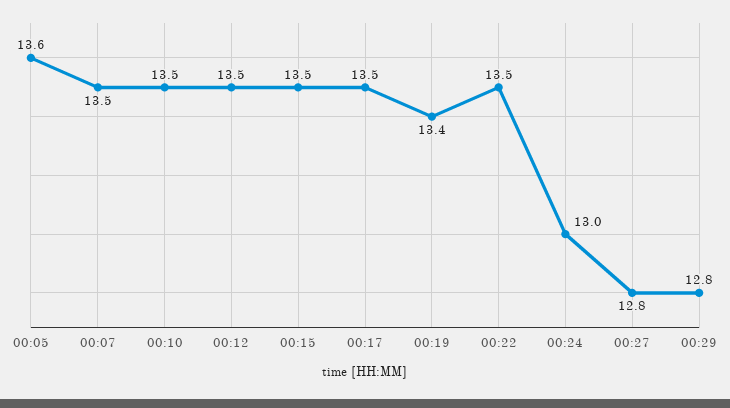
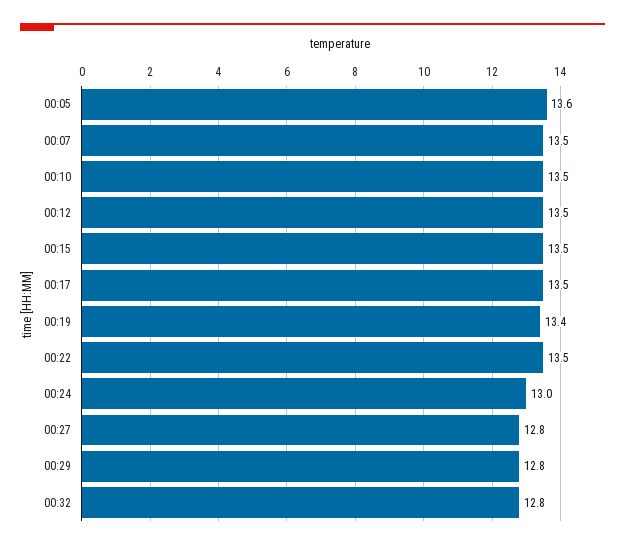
00:32: none -> 12.8

